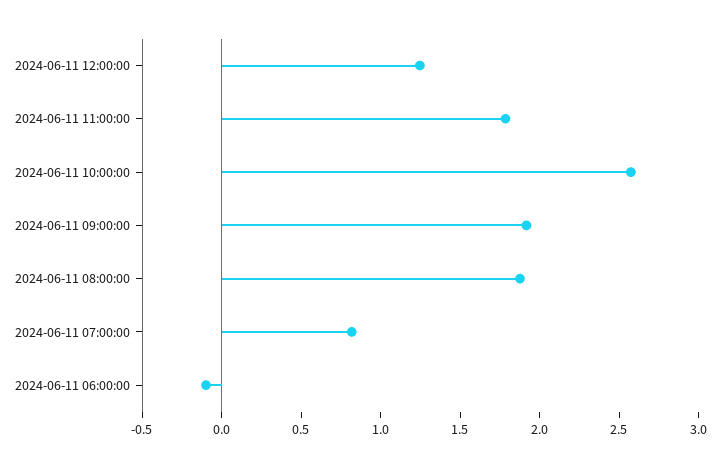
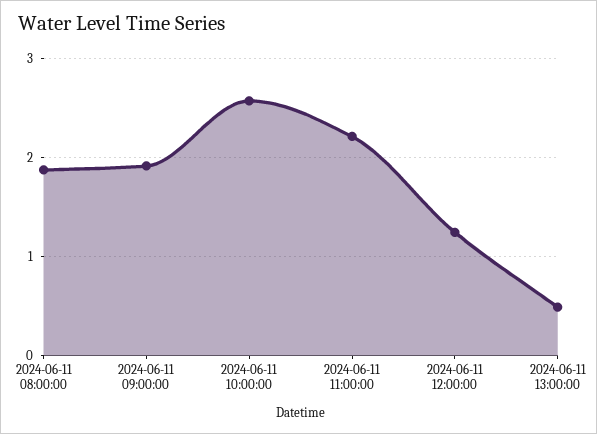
2024-06-11 11:00:00: 1.8 -> 2.2
2024-06-11 07:00:00: 0.8 -> none
2024-06-11 06:00:00: -0.1 -> none
2024-06-11 13:00:00: none -> 0.5

